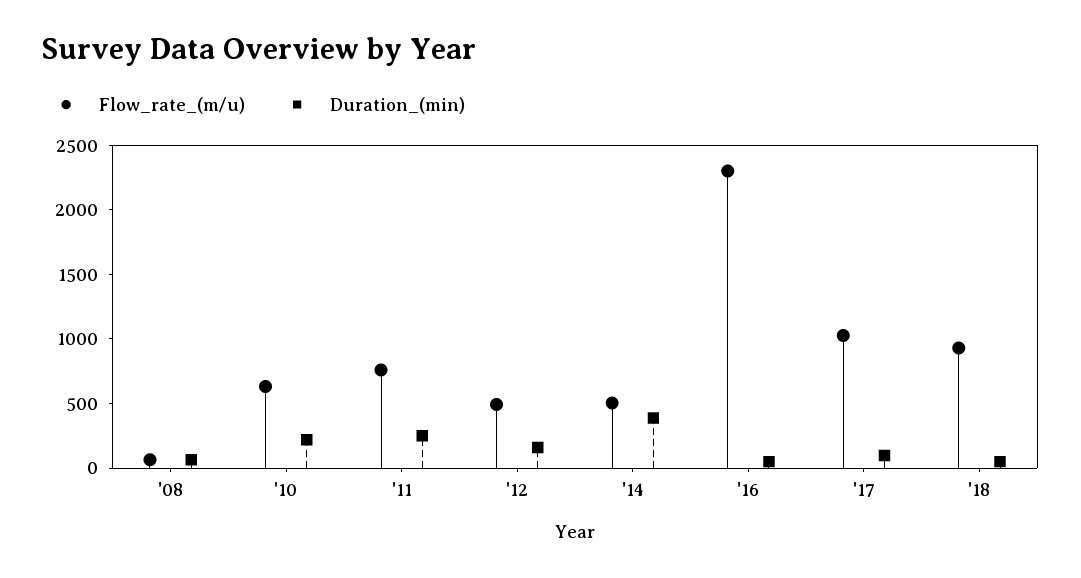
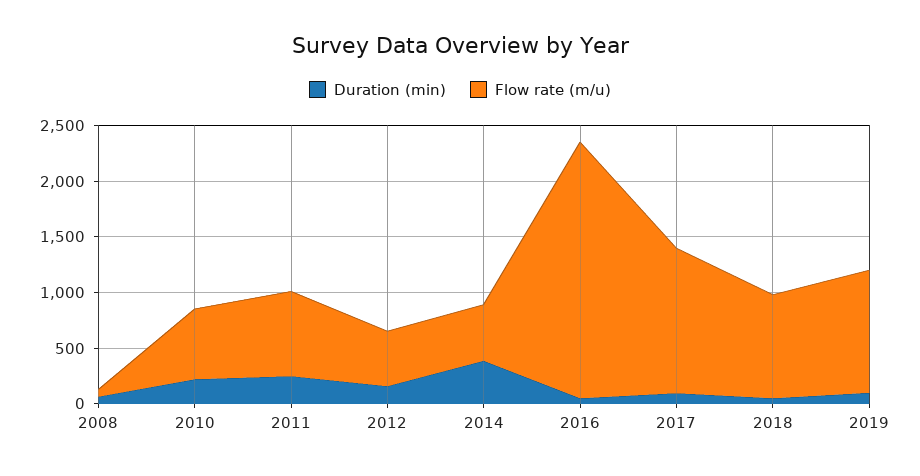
Flow_rate_(m/u), '17: 1000 -> 1300
Duration_(min), 2019: none -> 100
Flow_rate_(m/u), 2019: none -> 1100

